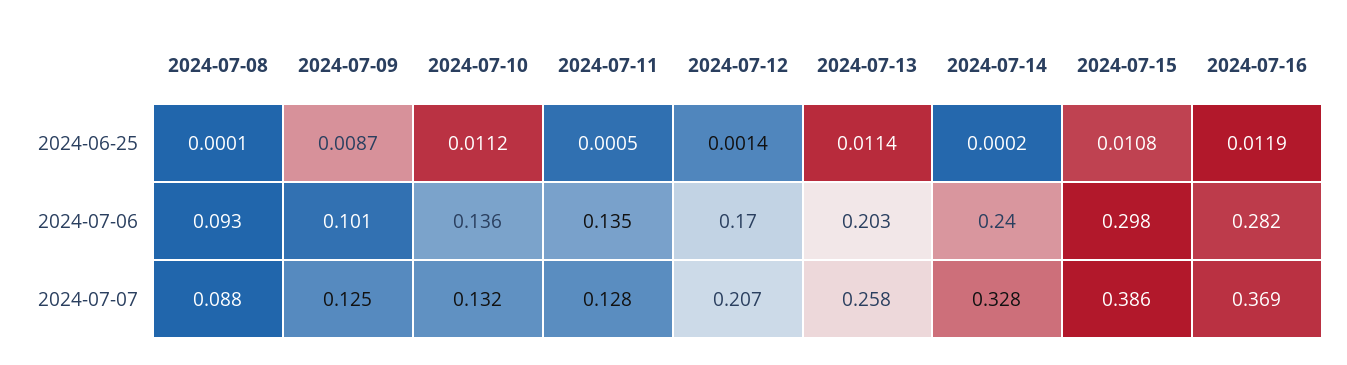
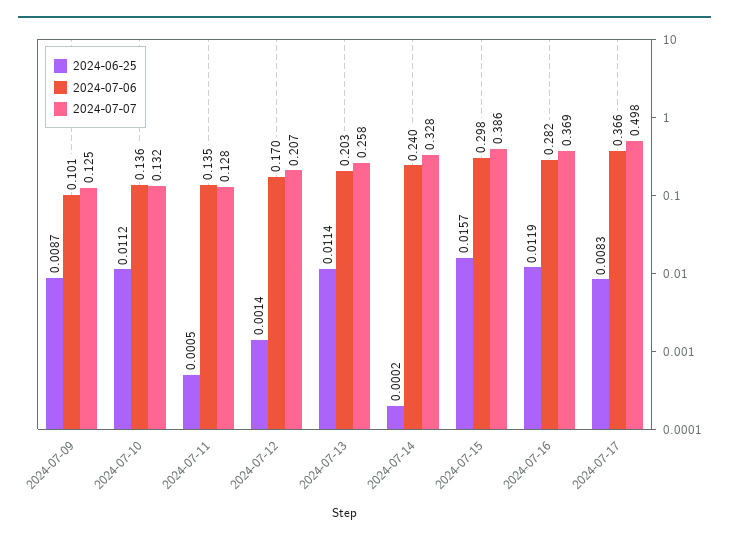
2024-06-25, 2024-07-08: 0.0001 -> none
2024-06-25, 2024-07-15: 0.0108 -> 0.0157
2024-07-06, 2024-07-08: 0.093 -> none
2024-07-07, 2024-07-08: 0.088 -> none
2024-06-25, 2024-07-17: none -> 0.0083
2024-07-06, 2024-07-17: none -> 0.366
2024-07-07, 2024-07-17: none -> 0.498

